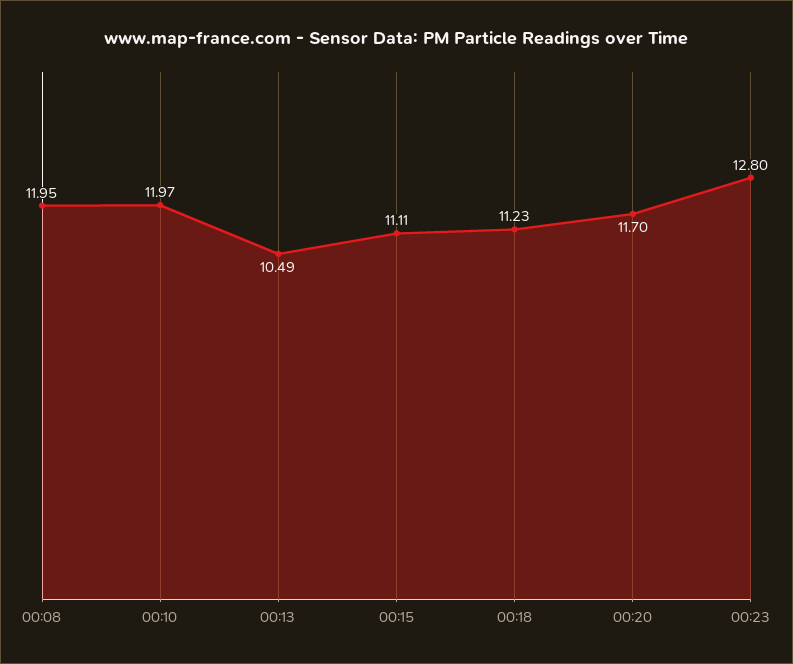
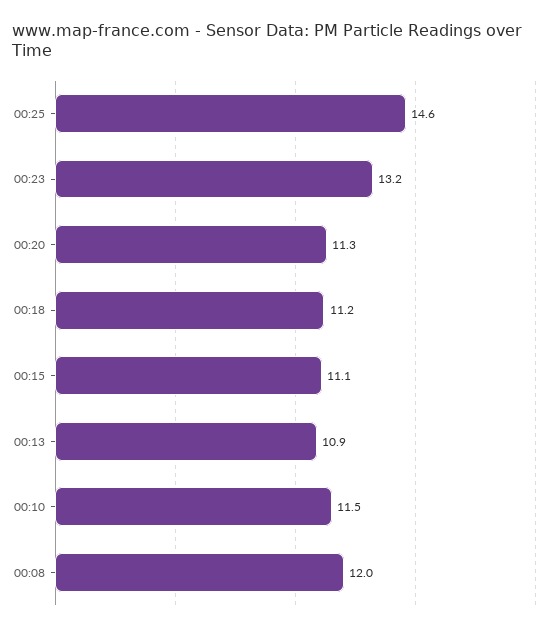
00:10: 11.97 -> 11.5
00:13: 10.49 -> 10.9
00:20: 11.7 -> 11.3
00:23: 12.8 -> 13.2
00:25: none -> 14.6

